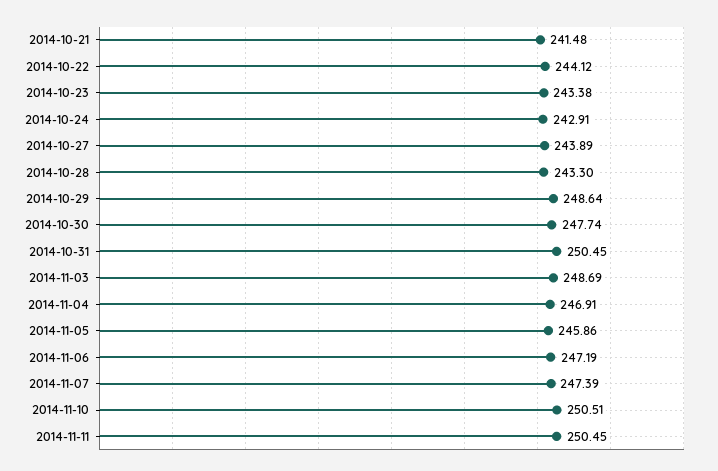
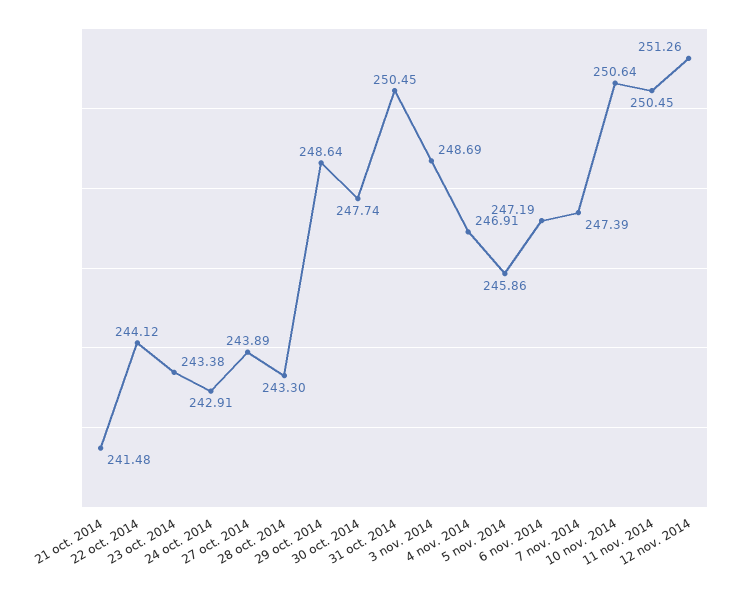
2014-11-10: 250.51 -> 250.64
12 nov. 2014: none -> 251.26

